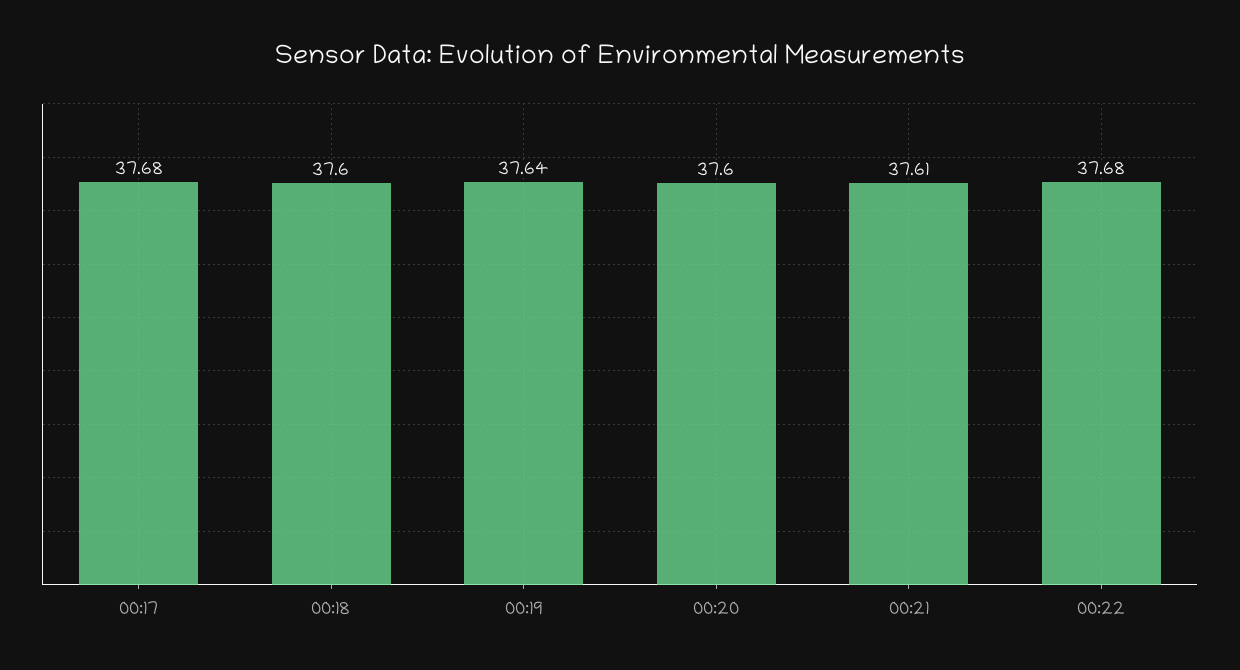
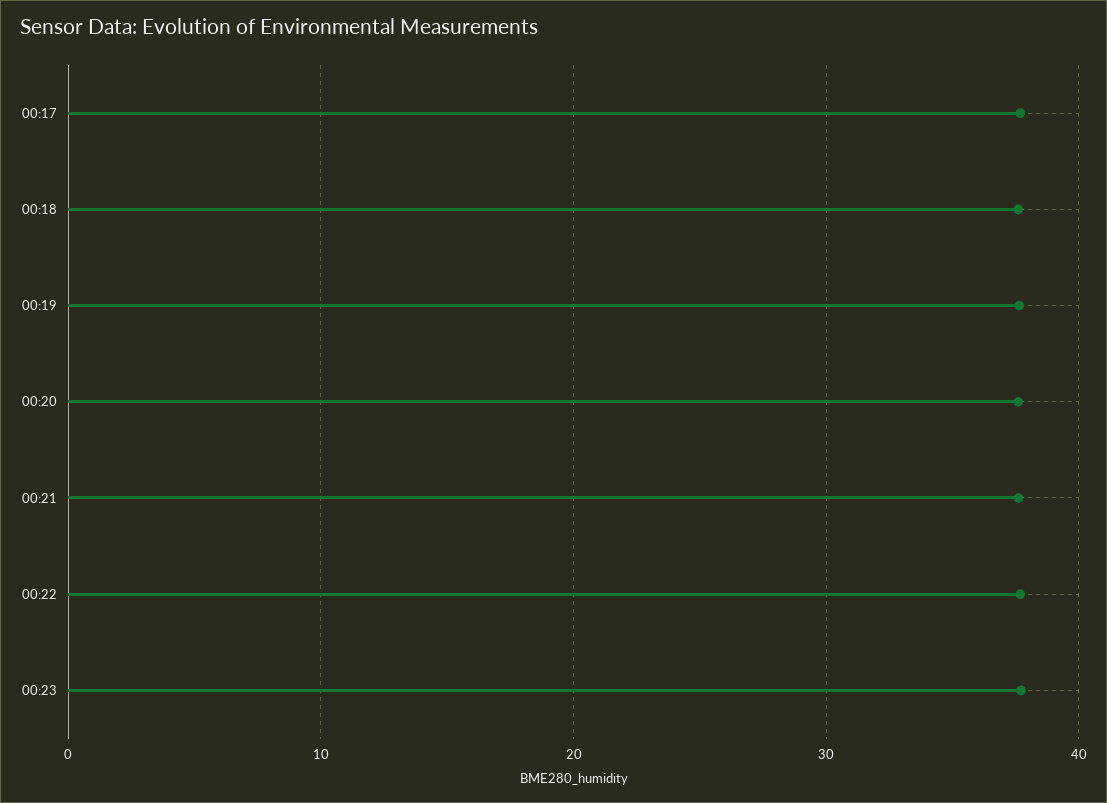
00:23: none -> 38

